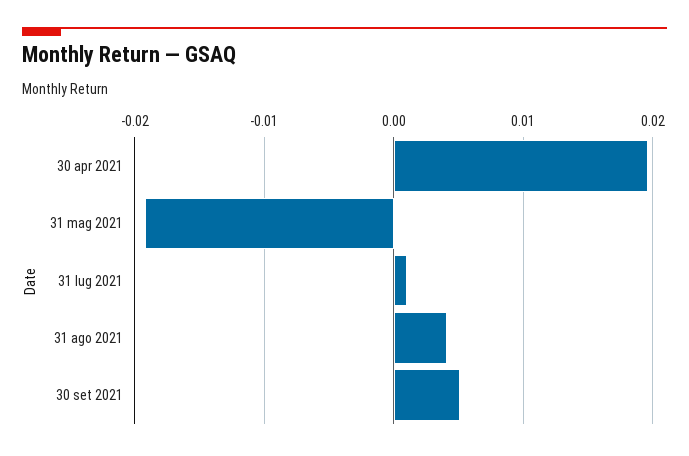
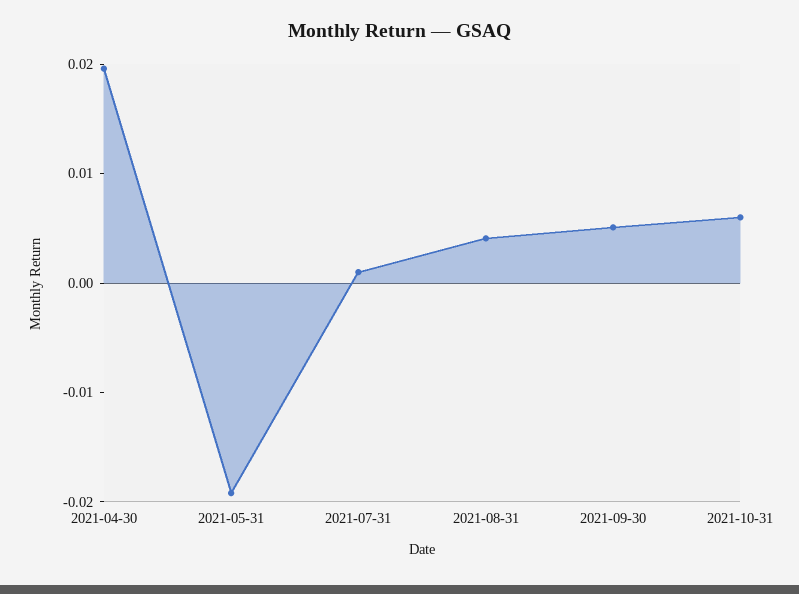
2021-10-31: none -> 0.006

